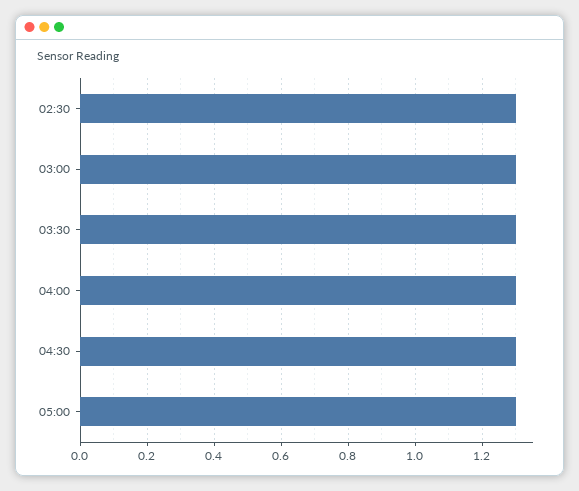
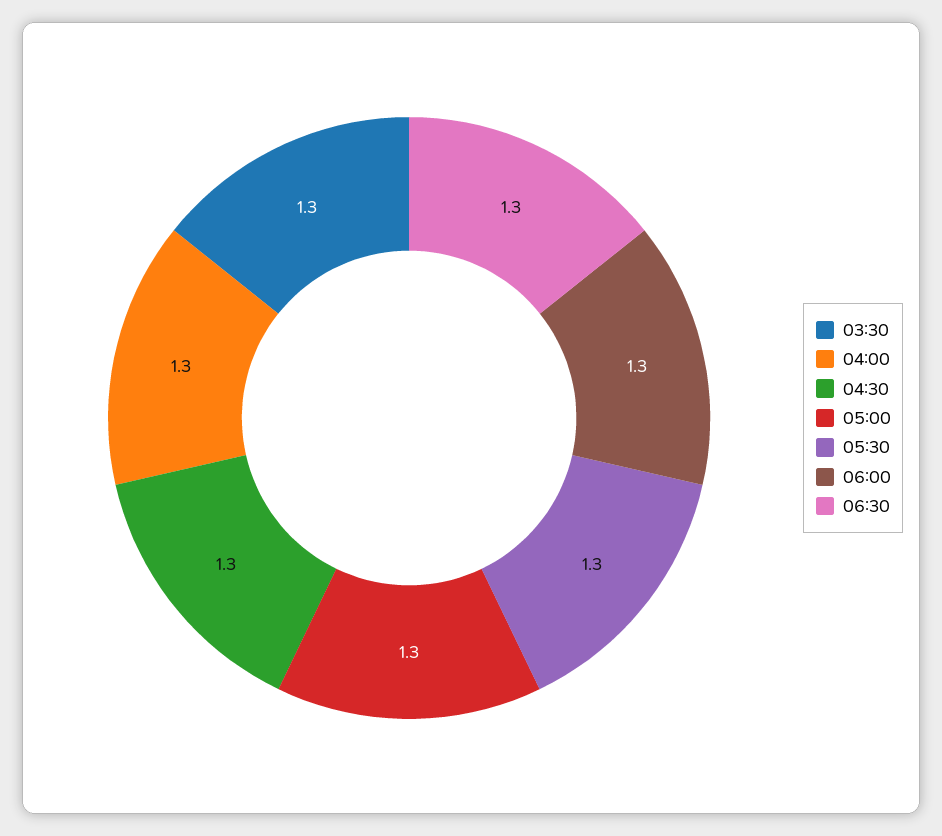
02:30: 1.3 -> none
03:00: 1.3 -> none
05:30: none -> 1.3
06:00: none -> 1.3
06:30: none -> 1.3

